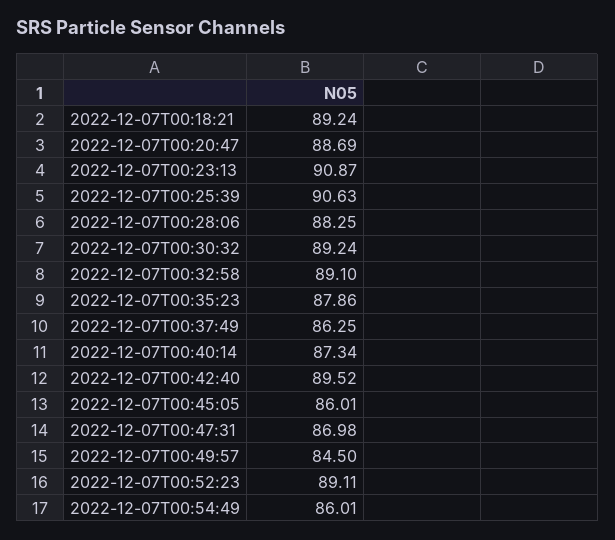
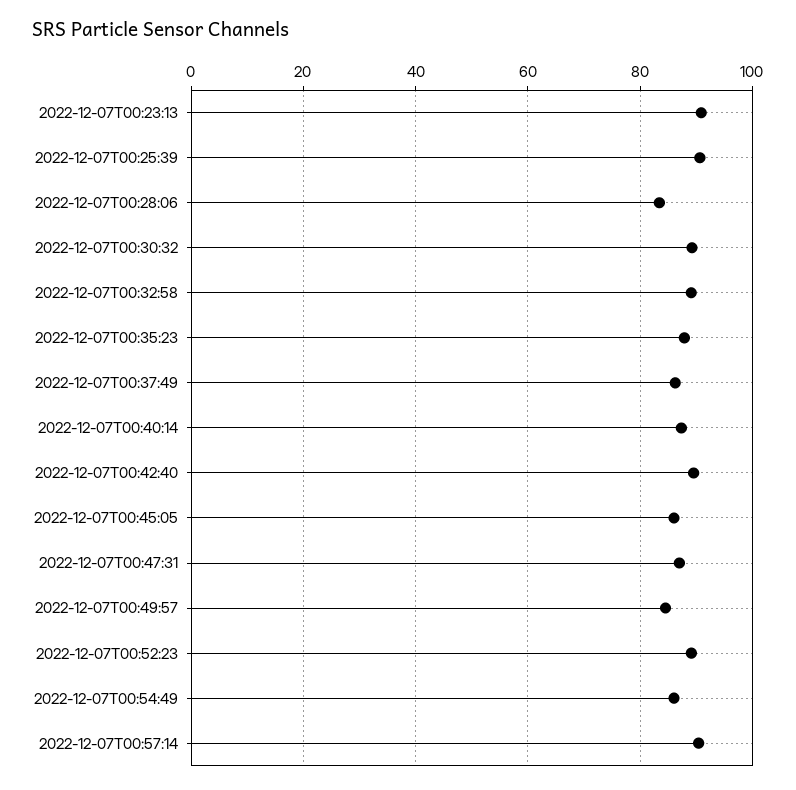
2022-12-07T00:18:21: 89.24 -> none
2022-12-07T00:20:47: 88.69 -> none
2022-12-07T00:28:06: 88.25 -> 84
2022-12-07T00:57:14: none -> 90

